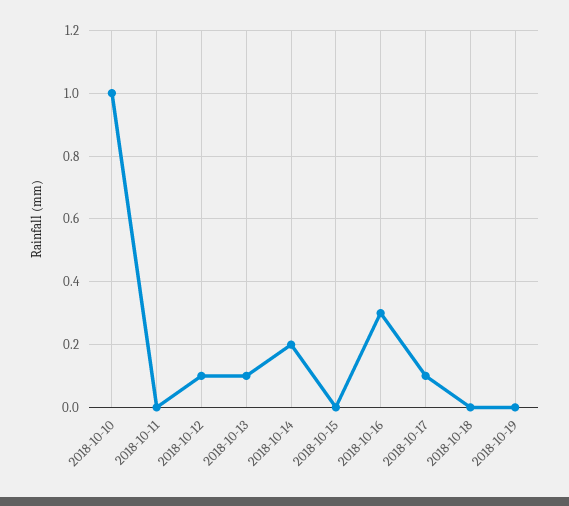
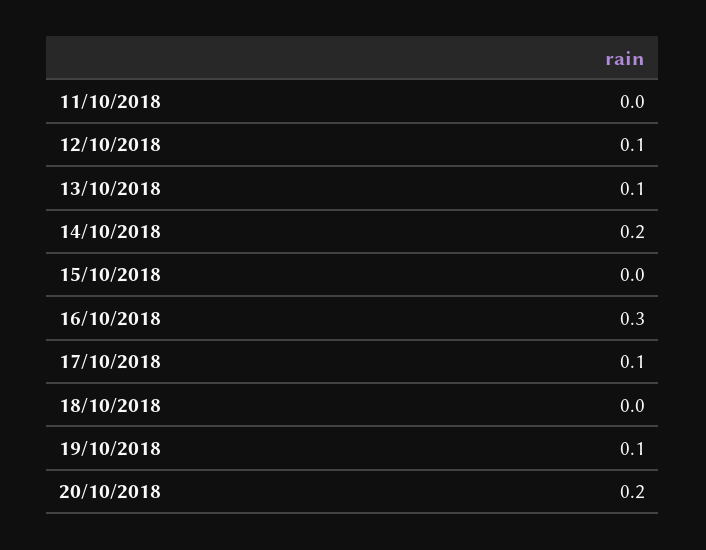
2018-10-10: 1 -> none
2018-10-19: 0 -> 0.1
20/10/2018: none -> 0.2

